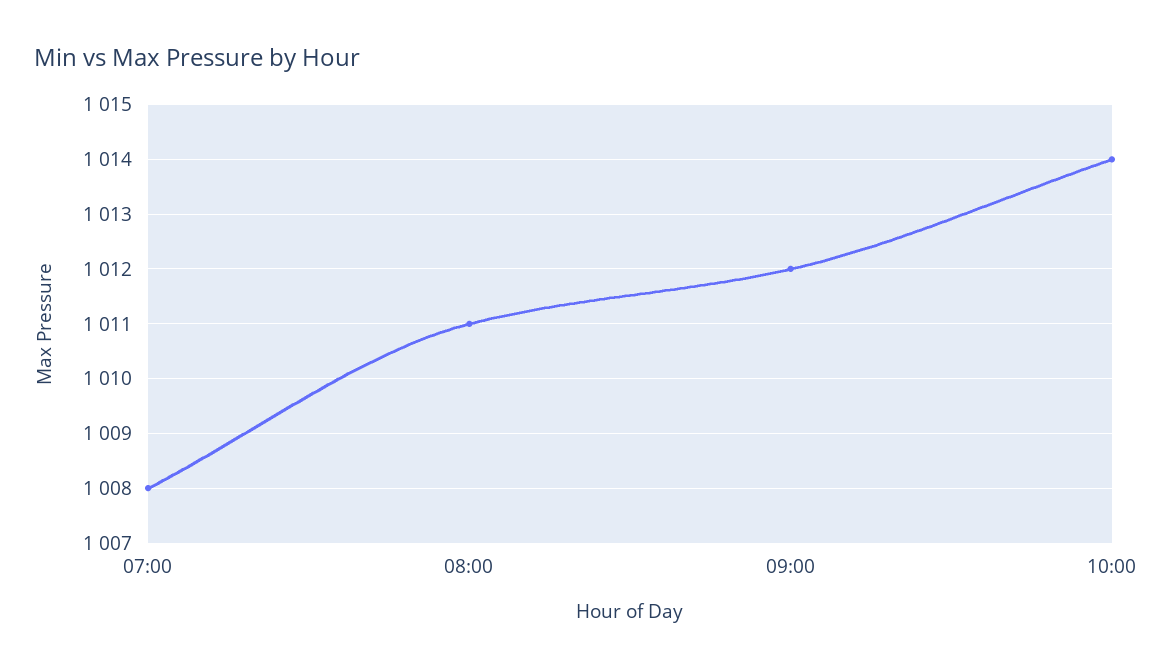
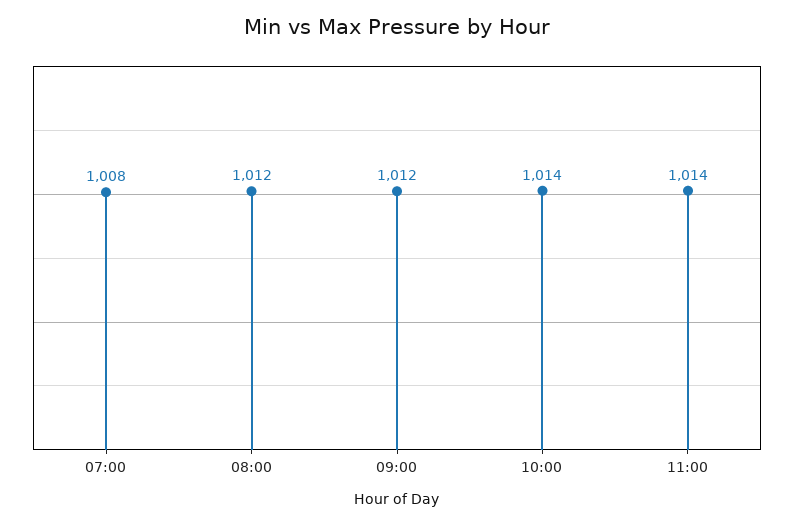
08:00: 1011 -> 1012
11:00: none -> 1014

